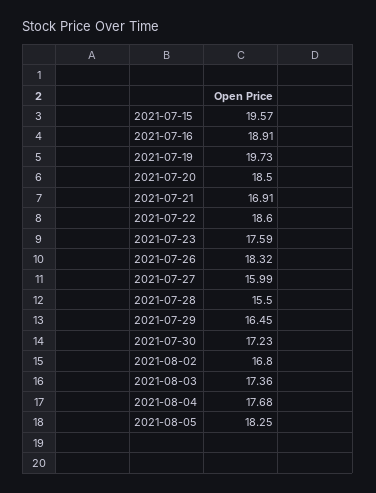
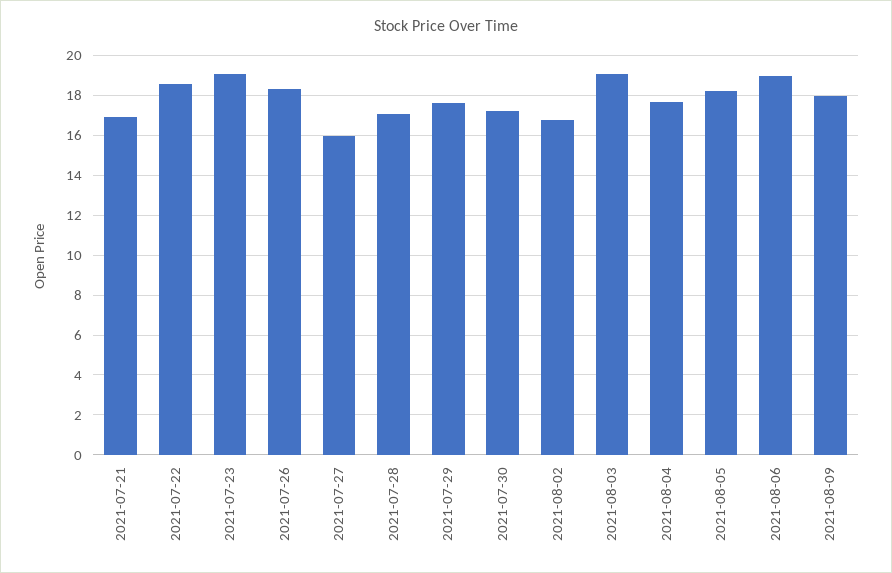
2021-07-15: 19.57 -> none
2021-07-16: 18.91 -> none
2021-07-19: 19.73 -> none
2021-07-20: 18.5 -> none
2021-07-23: 17.59 -> 19
2021-07-28: 15.5 -> 17
2021-07-29: 16.45 -> 17.5
2021-08-03: 17.36 -> 19
2021-08-06: none -> 19
2021-08-09: none -> 18

